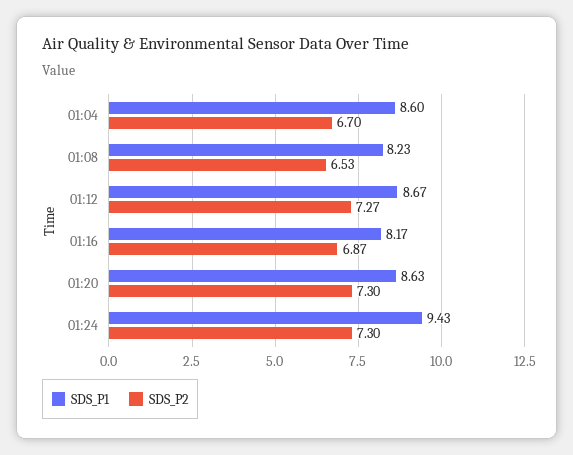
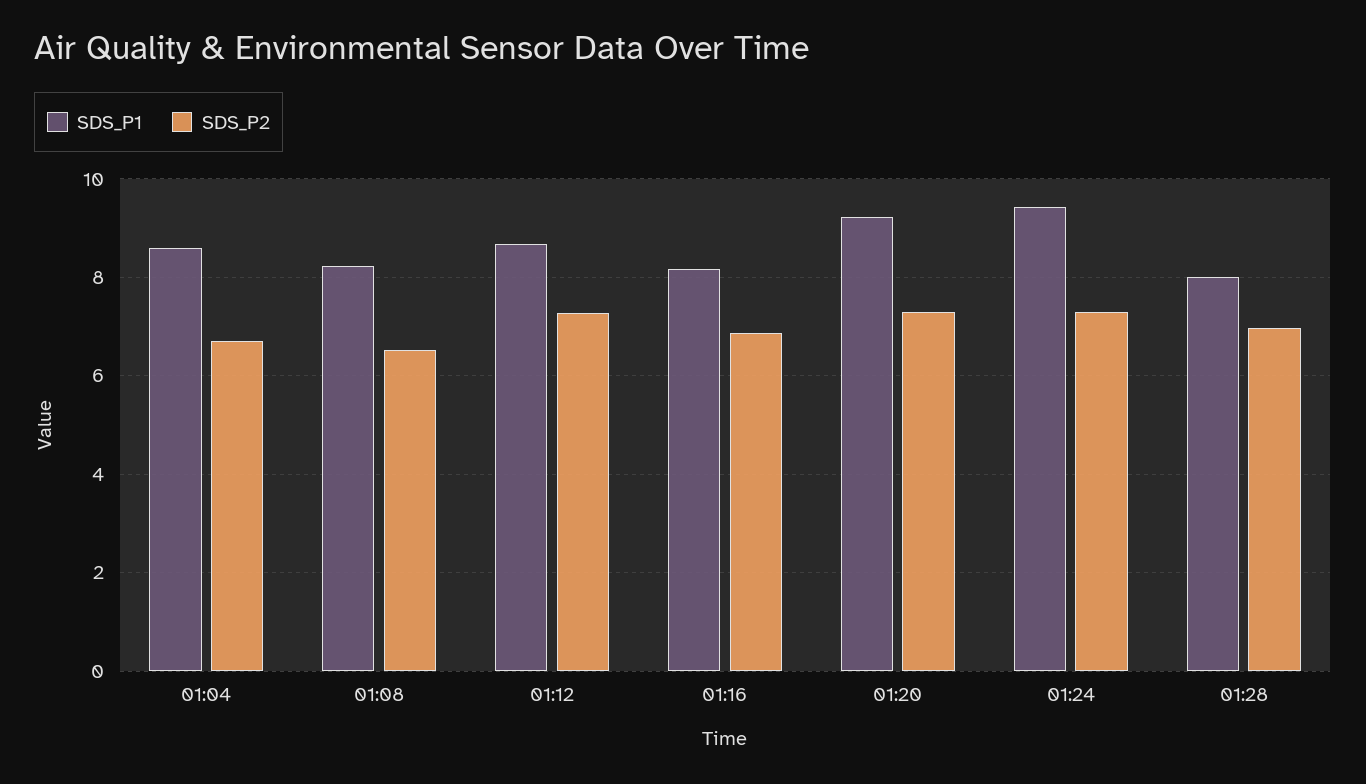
SDS_P1, 01:20: 8.63 -> 9.2
SDS_P1, 01:28: none -> 8
SDS_P2, 01:28: none -> 7

